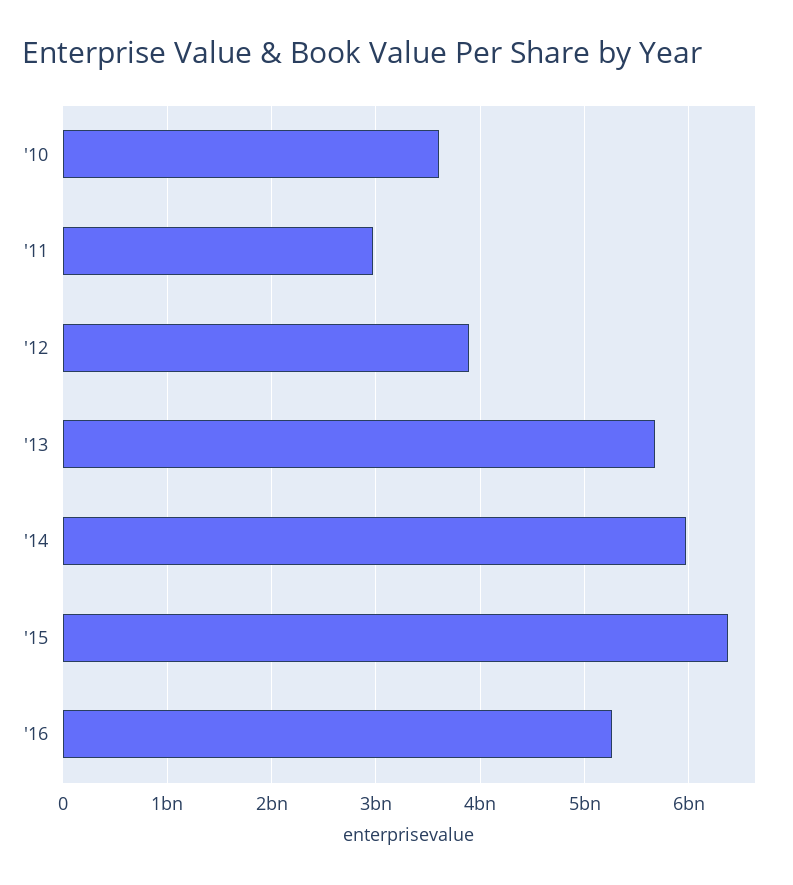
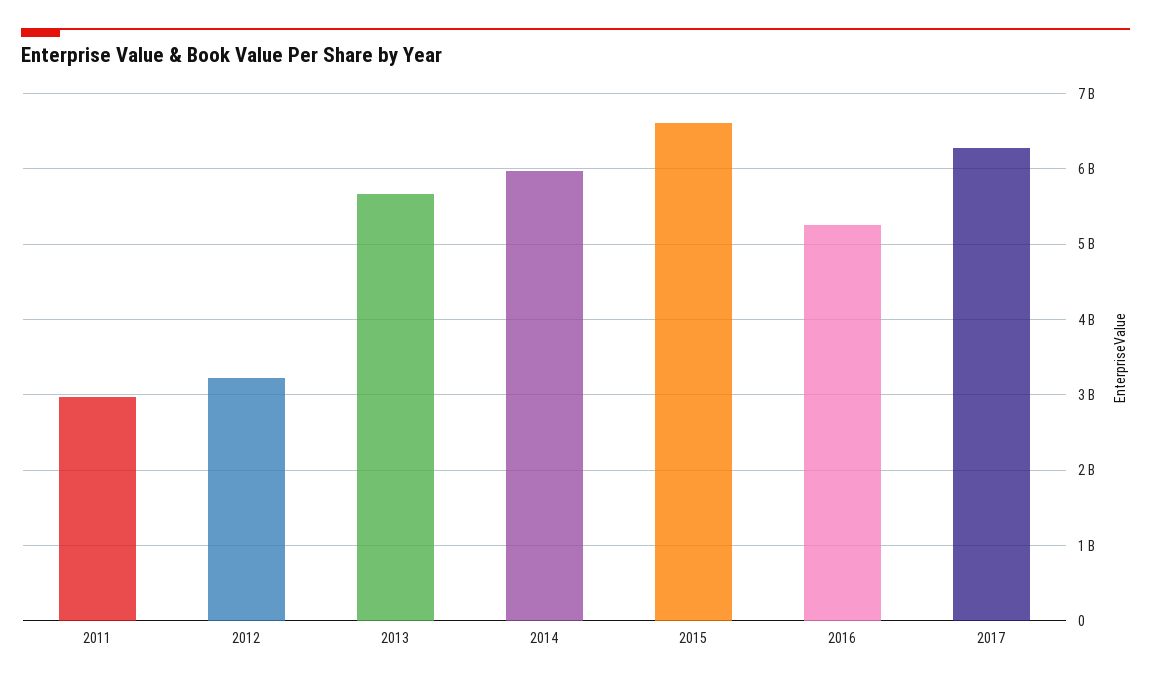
'10: 3600000000 -> none
'12: 3900000000 -> 3200000000
'15: 6400000000 -> 6600000000
2017: none -> 6300000000

